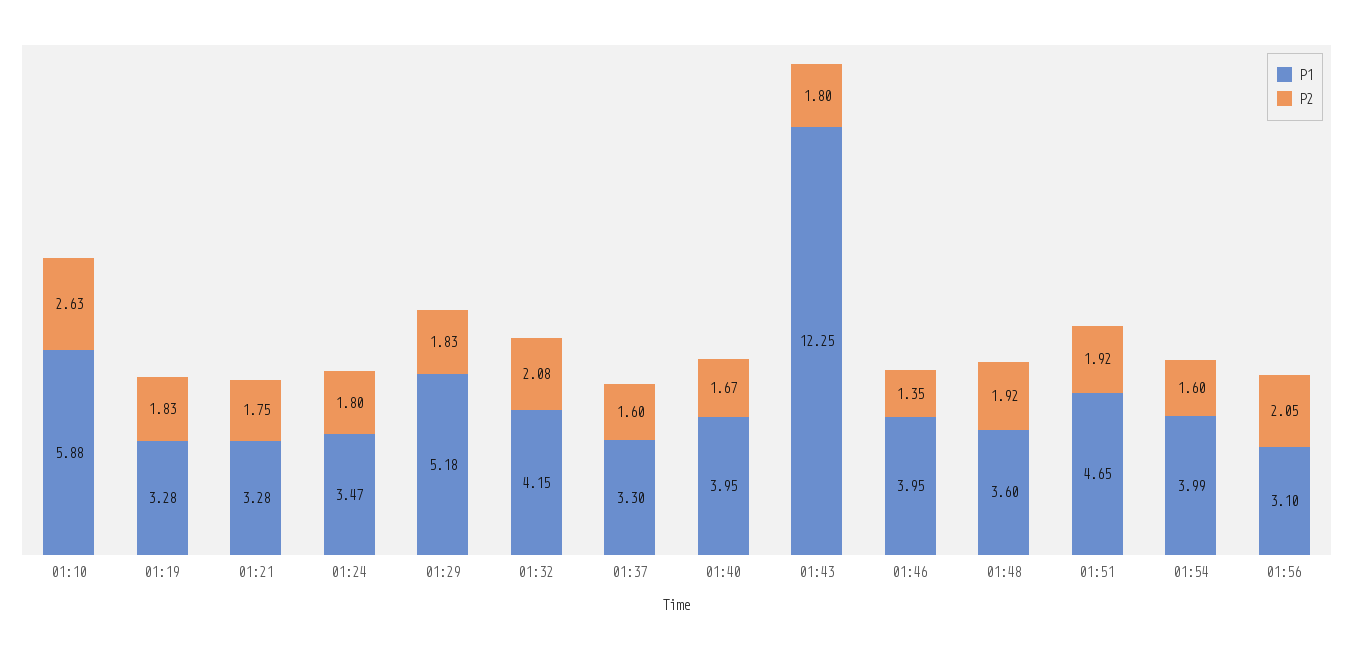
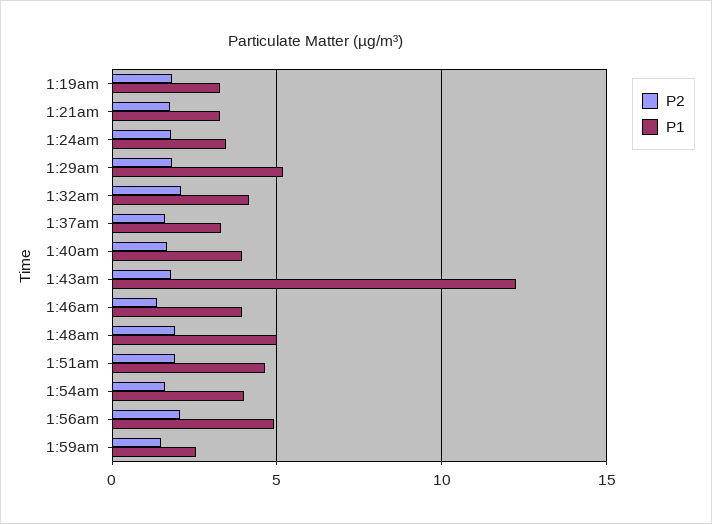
P1, 01:10: 5.88 -> none
P2, 01:10: 2.63 -> none
P1, 01:48: 3.6 -> 5
P1, 01:56: 3.1 -> 5
P2, 1:59am: none -> 1.5
P1, 1:59am: none -> 2.5

